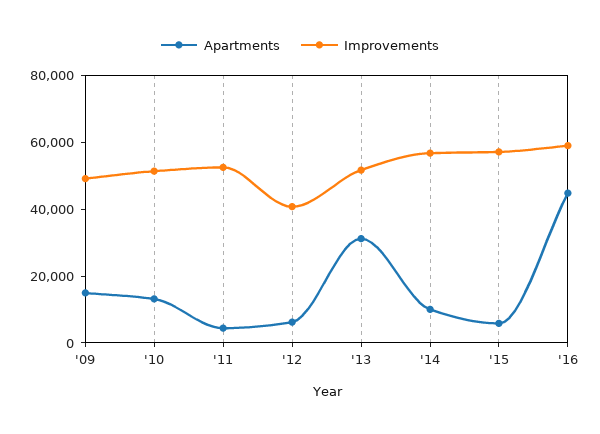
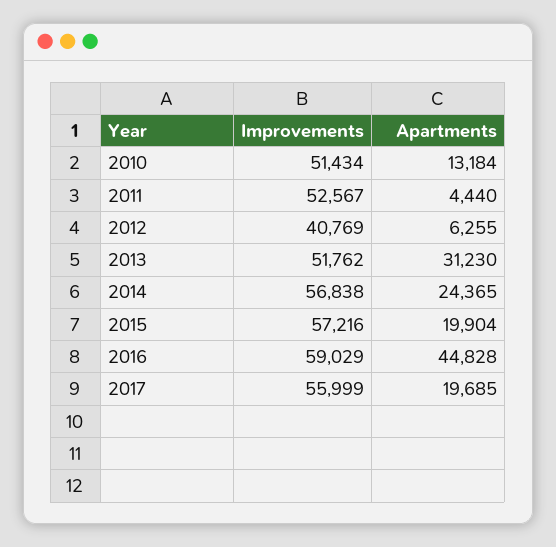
Apartments, '09: 15000 -> none
Improvements, '09: 50000 -> none
Apartments, '14: 10000 -> 24365
Apartments, '15: 5000 -> 19904
Improvements, 2017: none -> 55999
Apartments, 2017: none -> 19685

